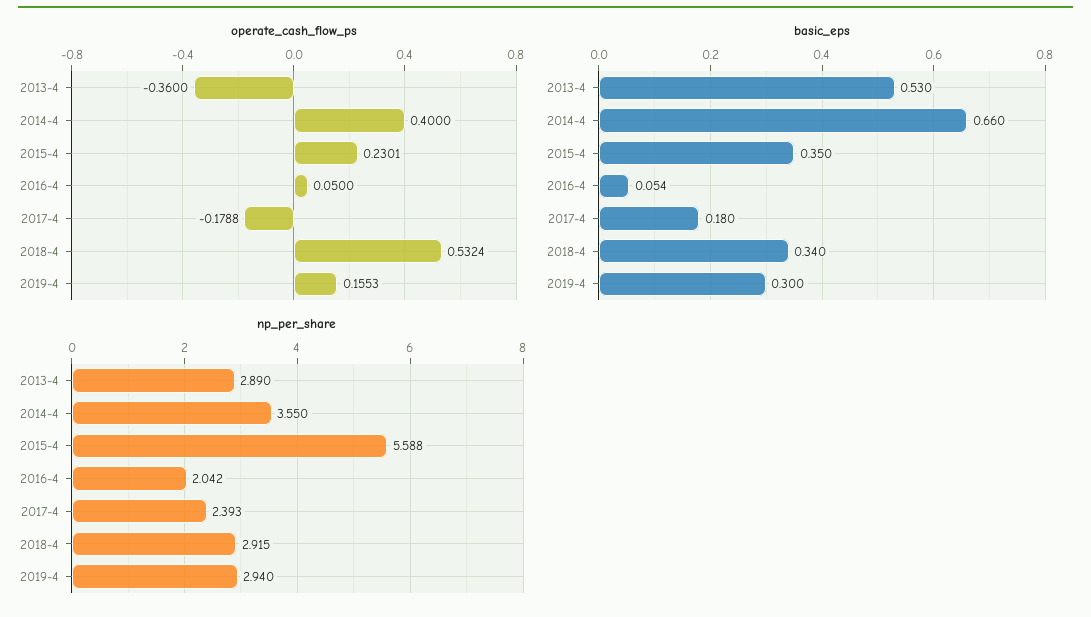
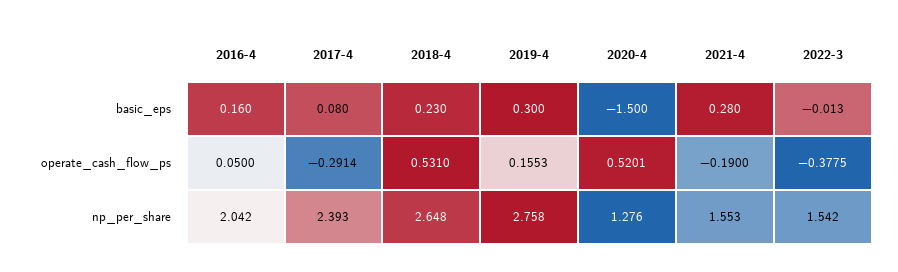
operate_cash_flow_ps, 2013-4: -0.36 -> none
operate_cash_flow_ps, 2014-4: 0.4 -> none
operate_cash_flow_ps, 2015-4: 0.2301 -> none
operate_cash_flow_ps, 2017-4: -0.1788 -> -0.2914
operate_cash_flow_ps, 2018-4: 0.5324 -> 0.531
basic_eps, 2013-4: 0.53 -> none
basic_eps, 2014-4: 0.66 -> none
basic_eps, 2015-4: 0.35 -> none
basic_eps, 2016-4: 0.054 -> 0.16
basic_eps, 2017-4: 0.18 -> 0.08
basic_eps, 2018-4: 0.34 -> 0.23
np_per_share, 2013-4: 2.89 -> none
np_per_share, 2014-4: 3.55 -> none
np_per_share, 2015-4: 5.588 -> none
np_per_share, 2018-4: 2.915 -> 2.648
np_per_share, 2019-4: 2.94 -> 2.758
basic_eps, 2020-4: none -> -1.5
basic_eps, 2021-4: none -> 0.28
basic_eps, 2022-3: none -> -0.013
operate_cash_flow_ps, 2020-4: none -> 0.5201
operate_cash_flow_ps, 2021-4: none -> -0.19
operate_cash_flow_ps, 2022-3: none -> -0.3775
np_per_share, 2020-4: none -> 1.276
np_per_share, 2021-4: none -> 1.553
np_per_share, 2022-3: none -> 1.542

